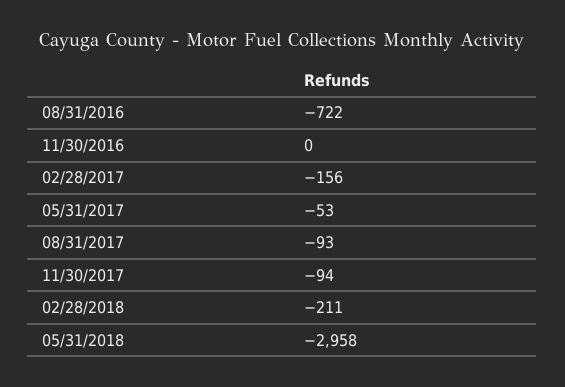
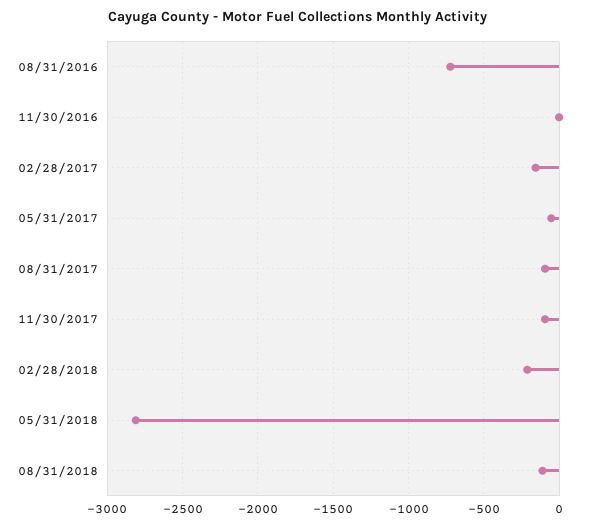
05/31/2018: -2958 -> -2800
08/31/2018: none -> -100

